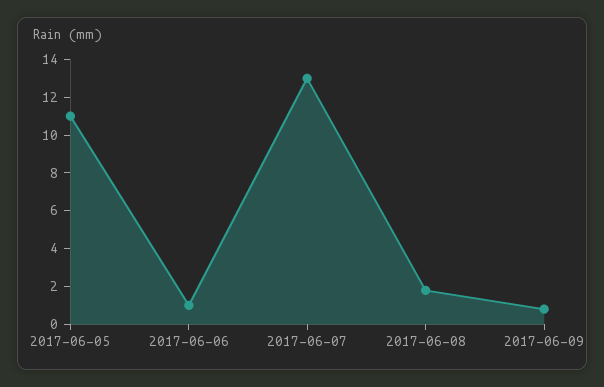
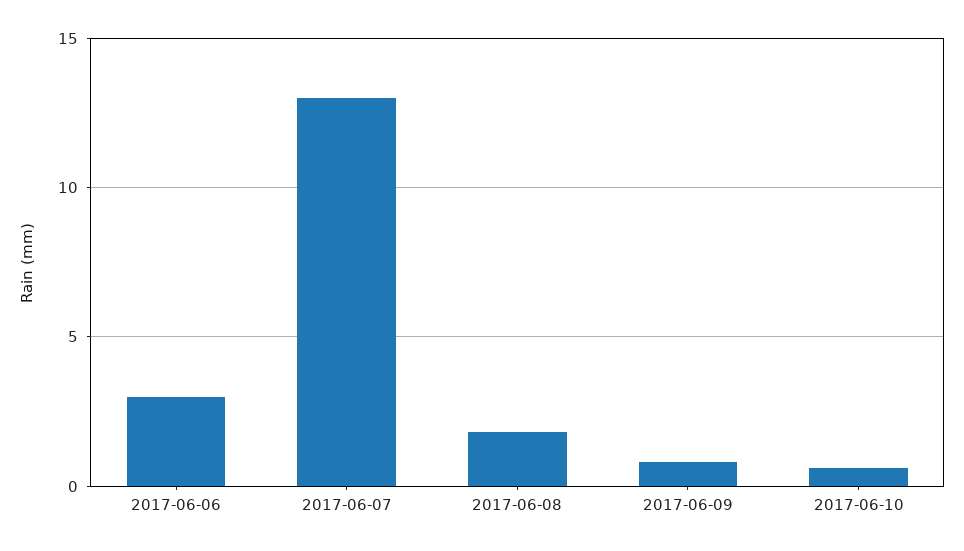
2017-06-05: 11 -> none
2017-06-06: 1 -> 3
2017-06-10: none -> 0.5

